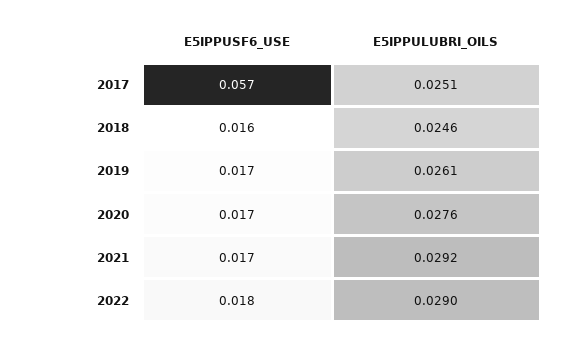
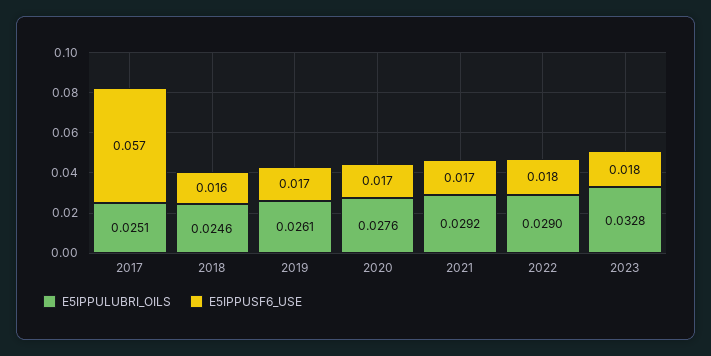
E5IPPULUBRI_OILS, 2023: none -> 0.0328
E5IPPUSF6_USE, 2023: none -> 0.018

